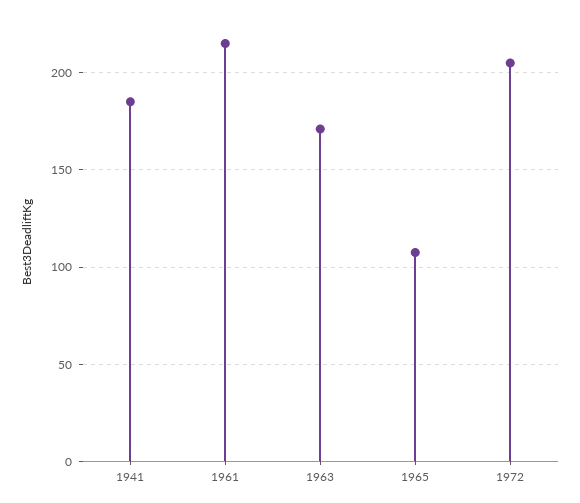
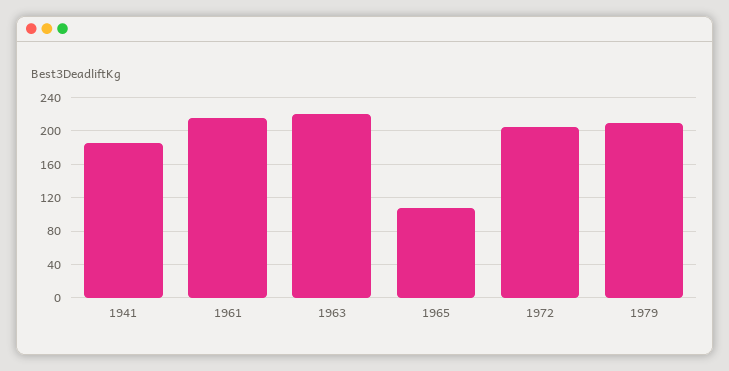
1963: 170 -> 220
1979: none -> 210

